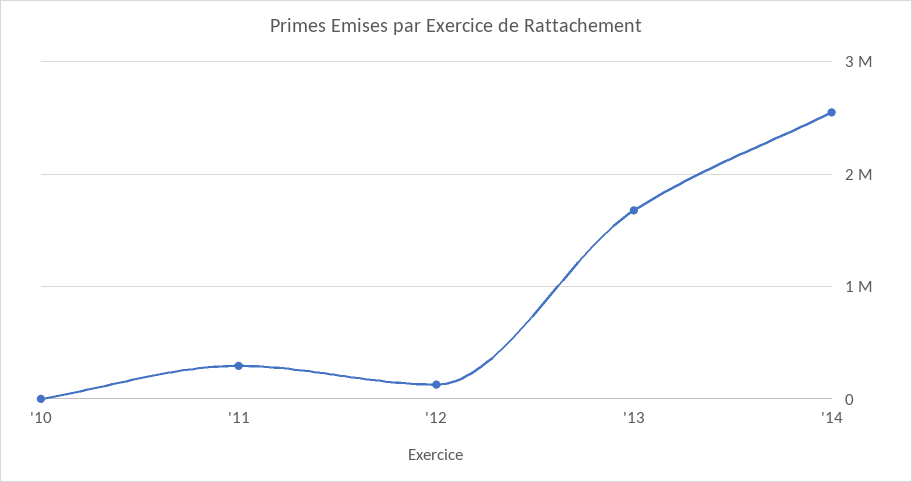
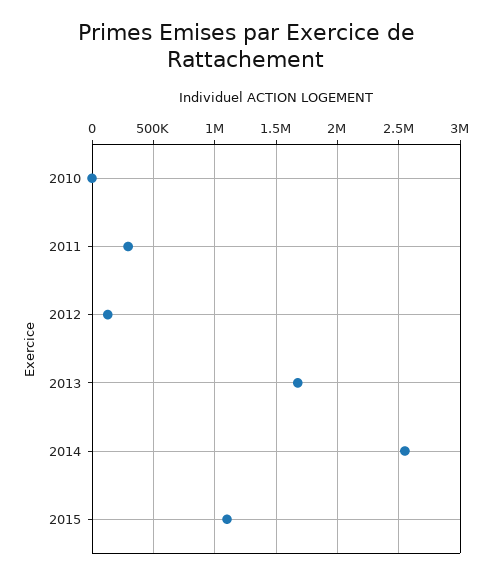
2015: none -> 1100000

